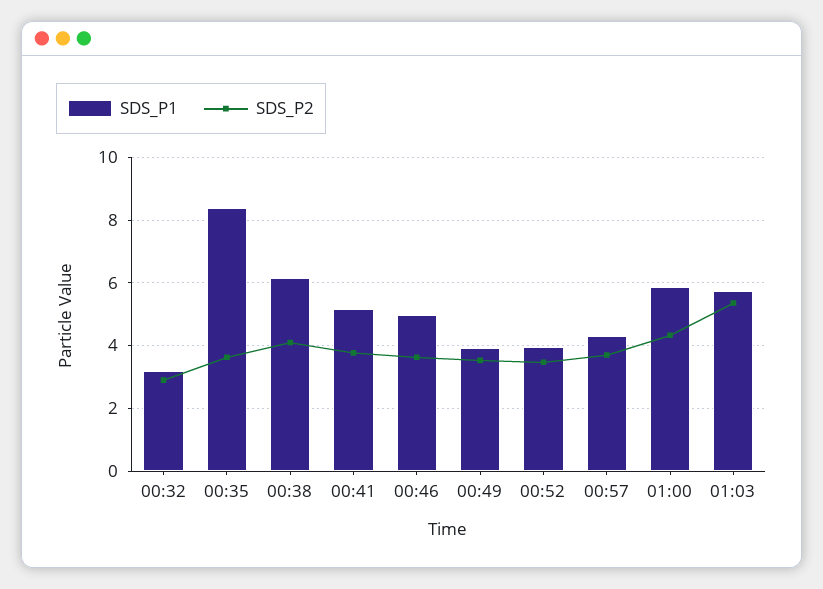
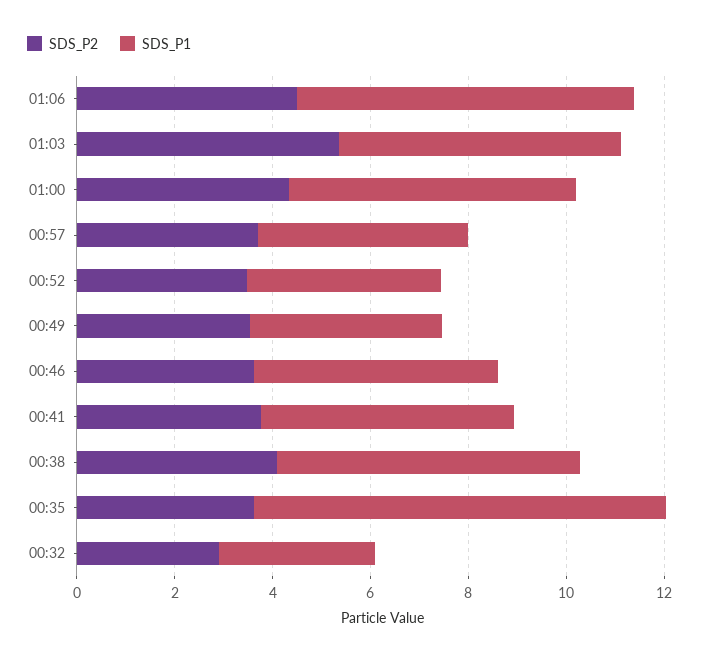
SDS_P2, 01:06: none -> 4.5
SDS_P1, 01:06: none -> 7

